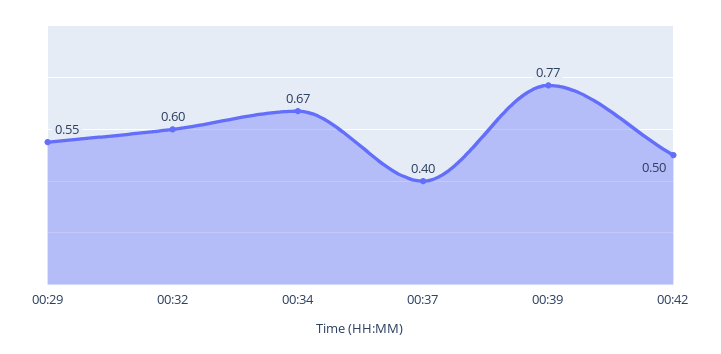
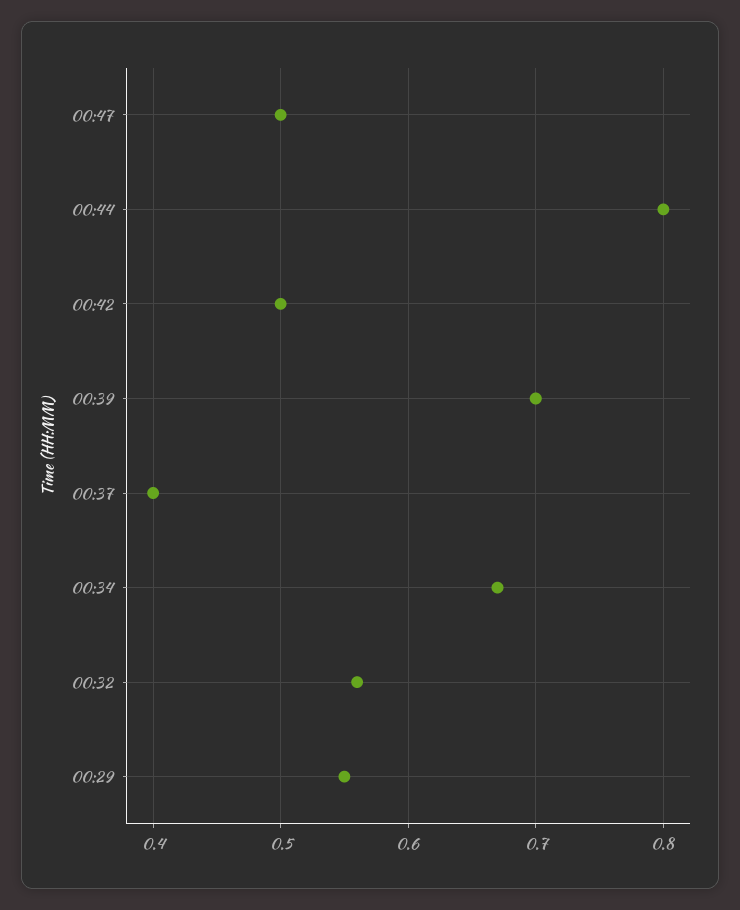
00:32: 0.6 -> 0.56
00:39: 0.77 -> 0.7
00:47: none -> 0.5
00:44: none -> 0.8

